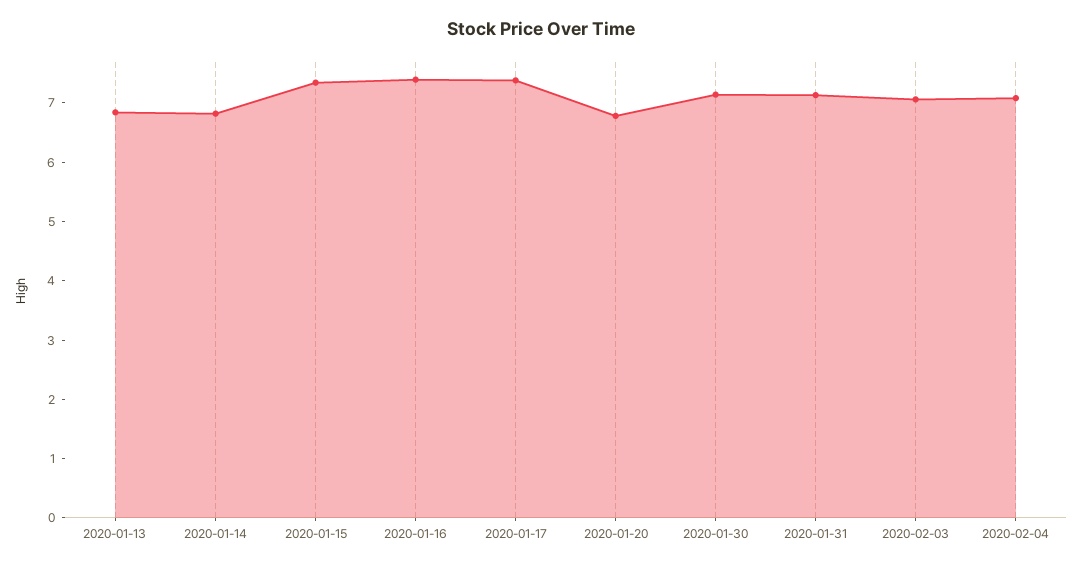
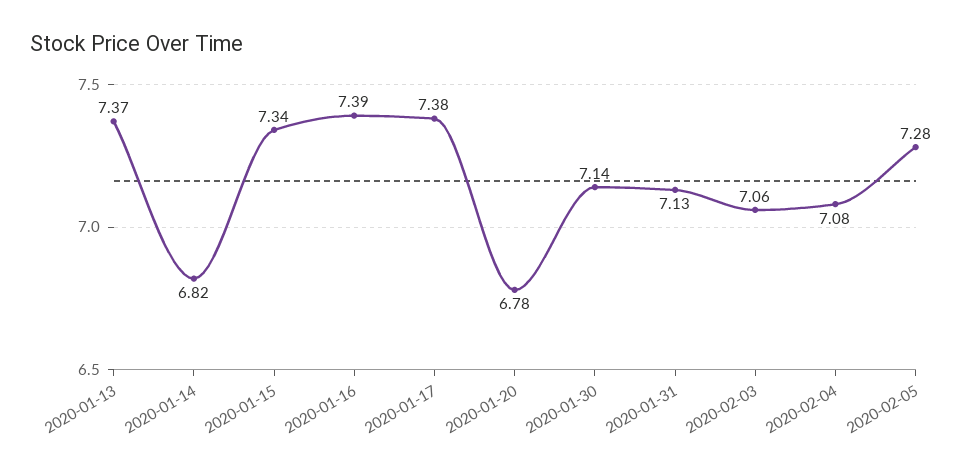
2020-01-13: 6.8 -> 7.37
2020-02-05: none -> 7.28

